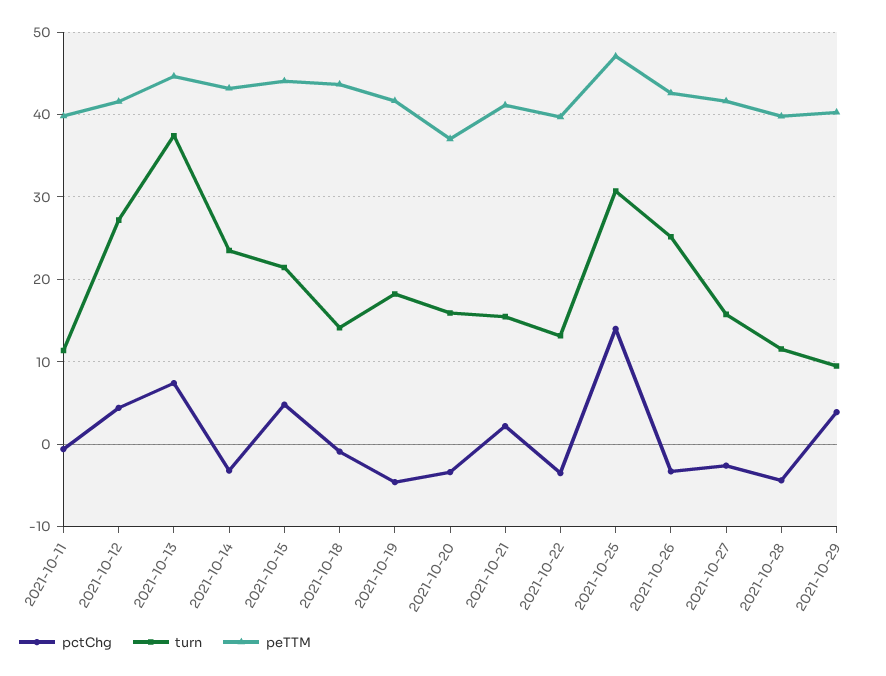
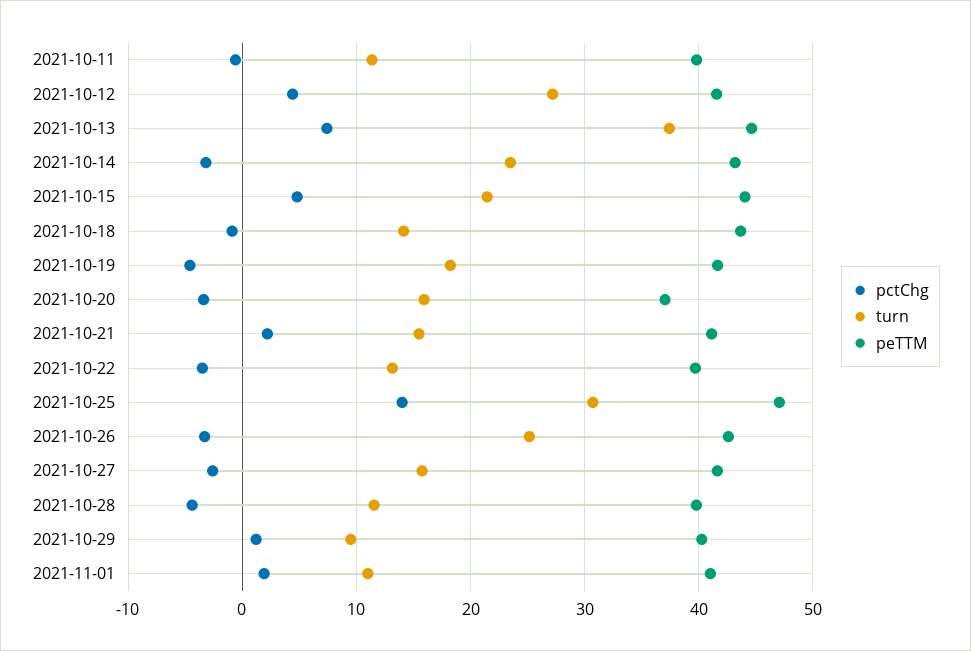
pctChg, 2021-10-29: 4 -> 1
pctChg, 2021-11-01: none -> 2
turn, 2021-11-01: none -> 11
peTTM, 2021-11-01: none -> 41

